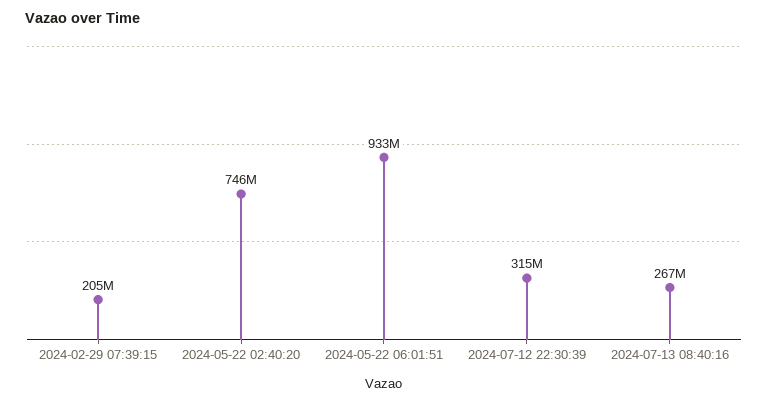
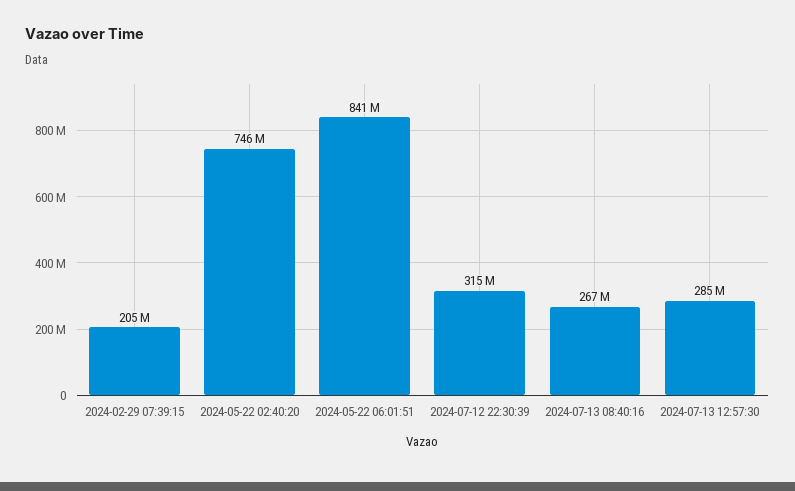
2024-05-22 06:01:51: 933000000 -> 841000000
2024-07-13 12:57:30: none -> 285000000

